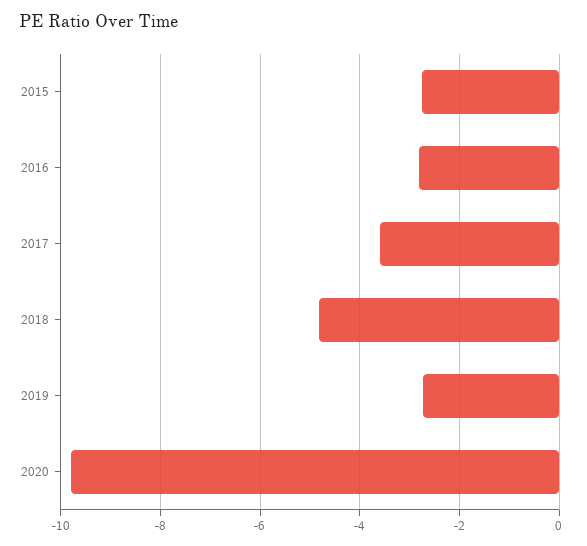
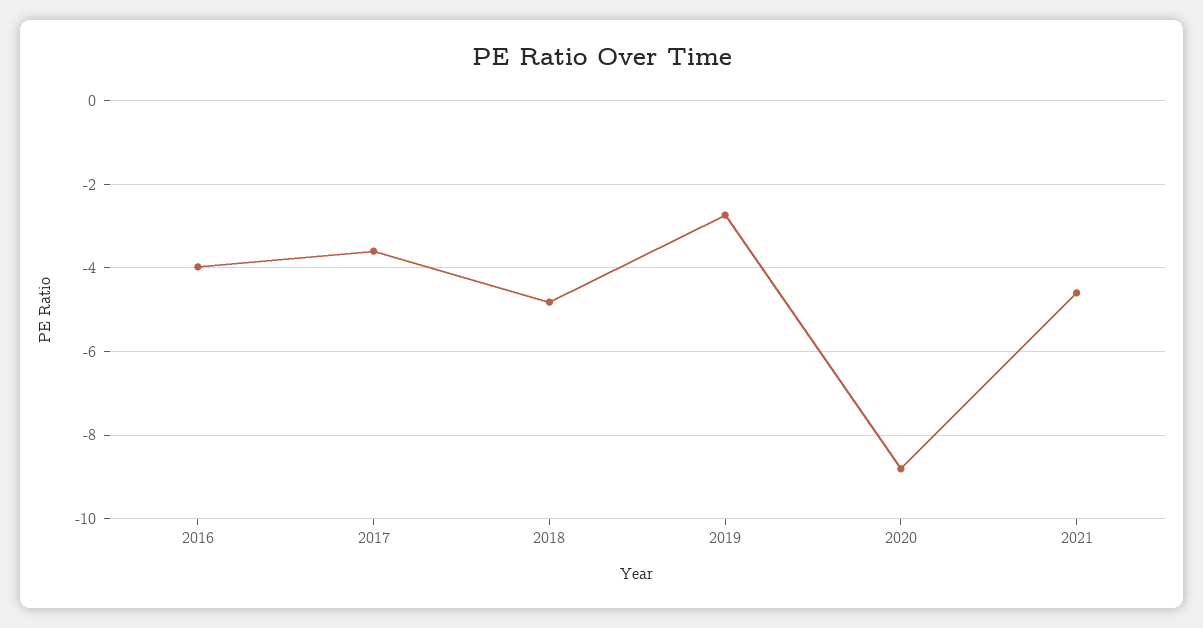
2015: -2.8 -> none
2016: -2.8 -> -4
2020: -9.8 -> -8.8
2021: none -> -4.6

